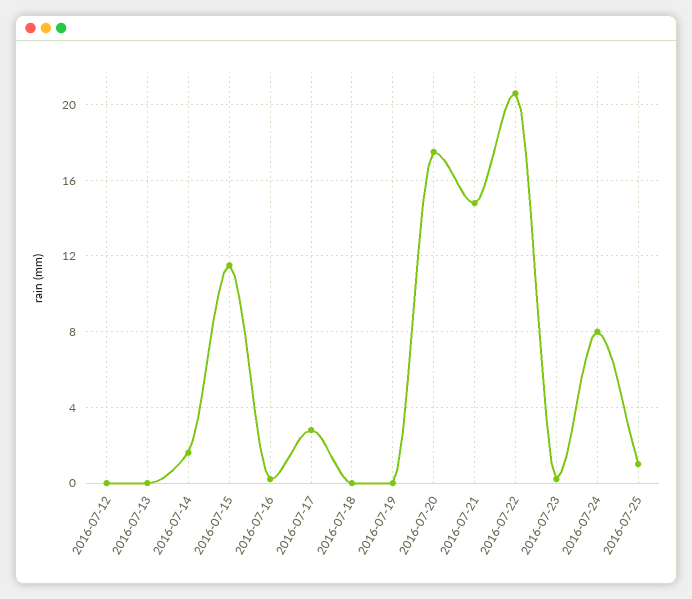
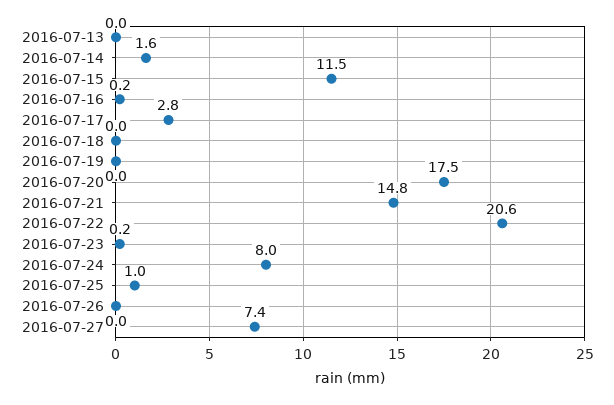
2016-07-12: 0 -> none
2016-07-26: none -> 0
2016-07-27: none -> 7.4

